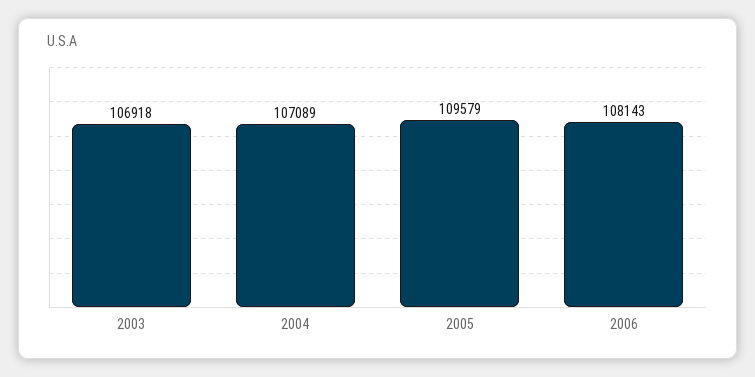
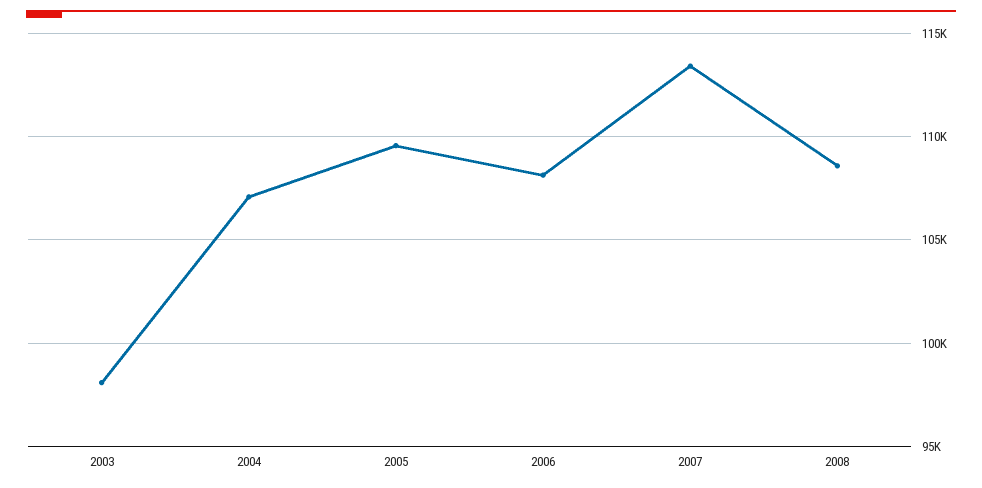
2003: 106918 -> 98000
2007: none -> 113500
2008: none -> 108500

